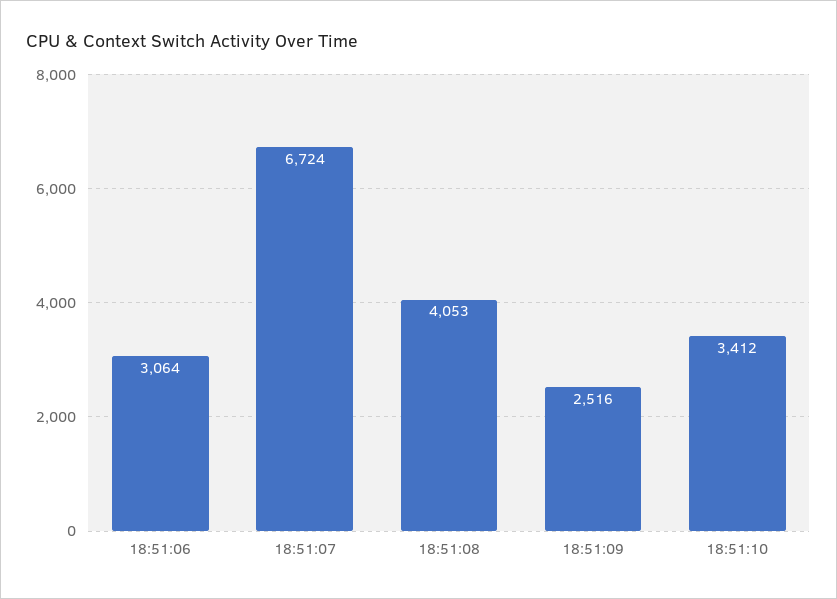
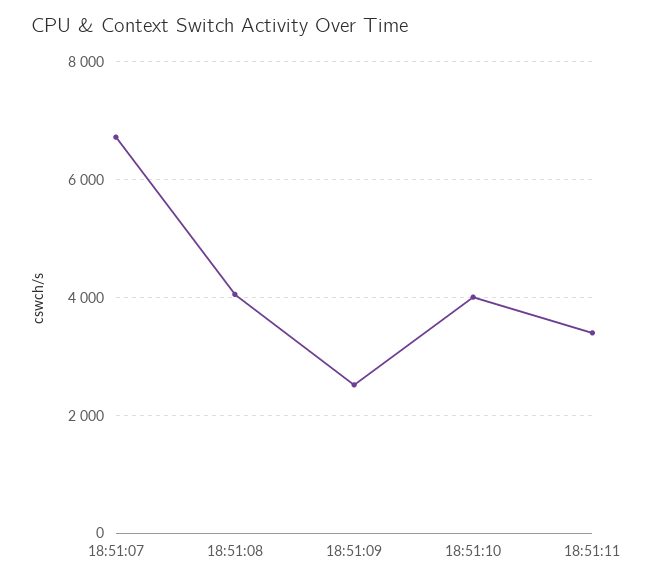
18:51:06: 3064 -> none
18:51:10: 3412 -> 4000
18:51:11: none -> 3400

